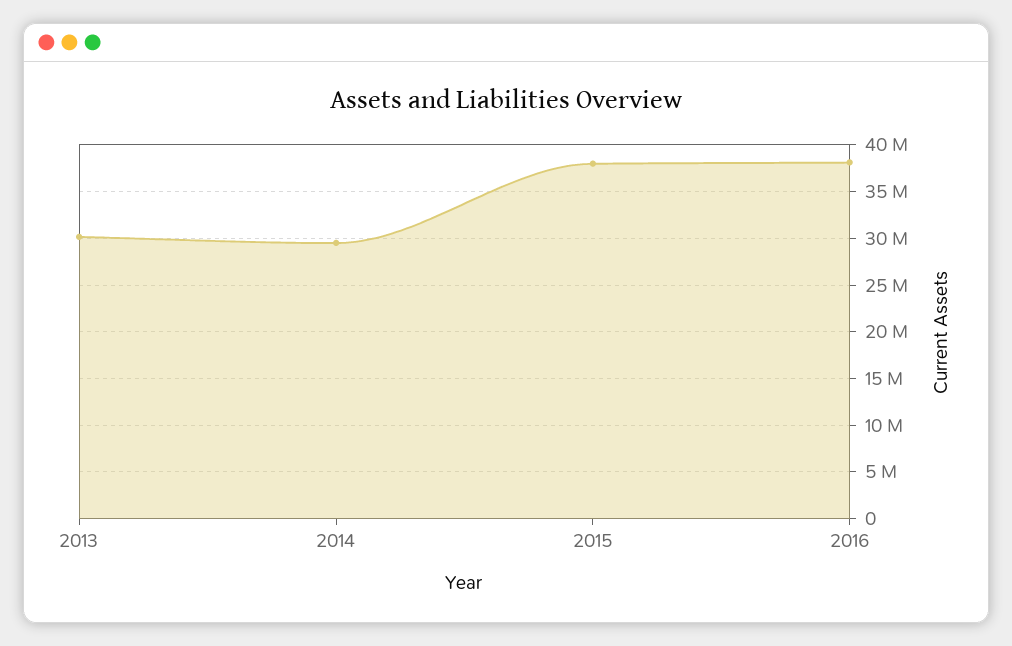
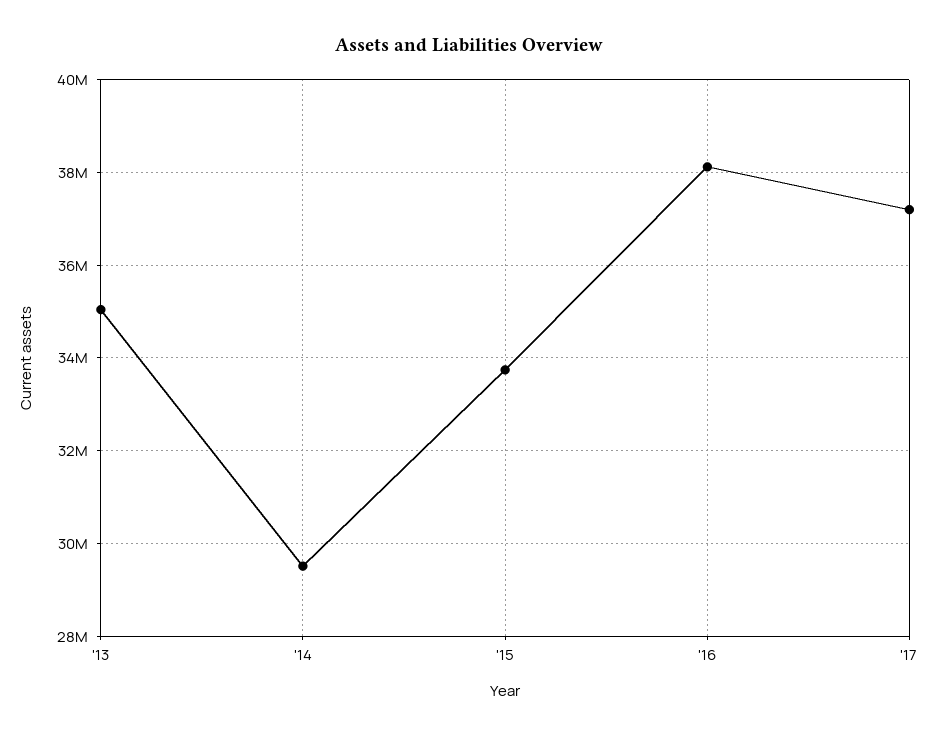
2013: 30000000 -> 35000000
2015: 38000000 -> 33800000
'17: none -> 37200000

